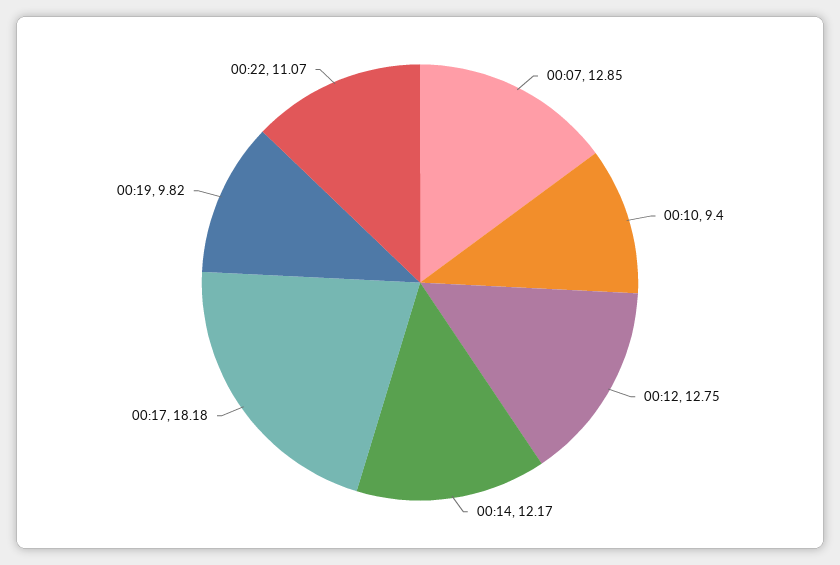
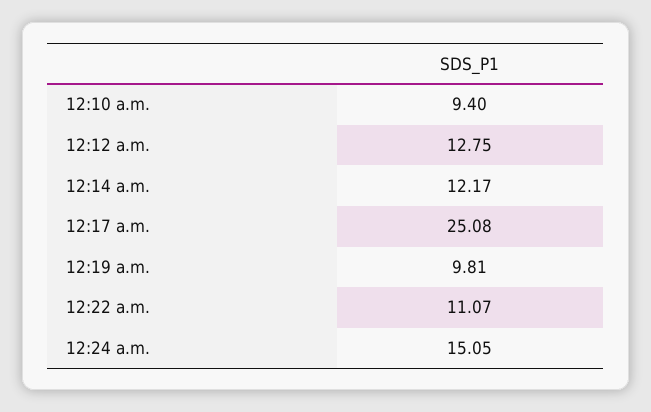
00:07: 12.85 -> none
00:17: 18.18 -> 25.08
00:19: 9.82 -> 9.81
12:24 a.m.: none -> 15.05

